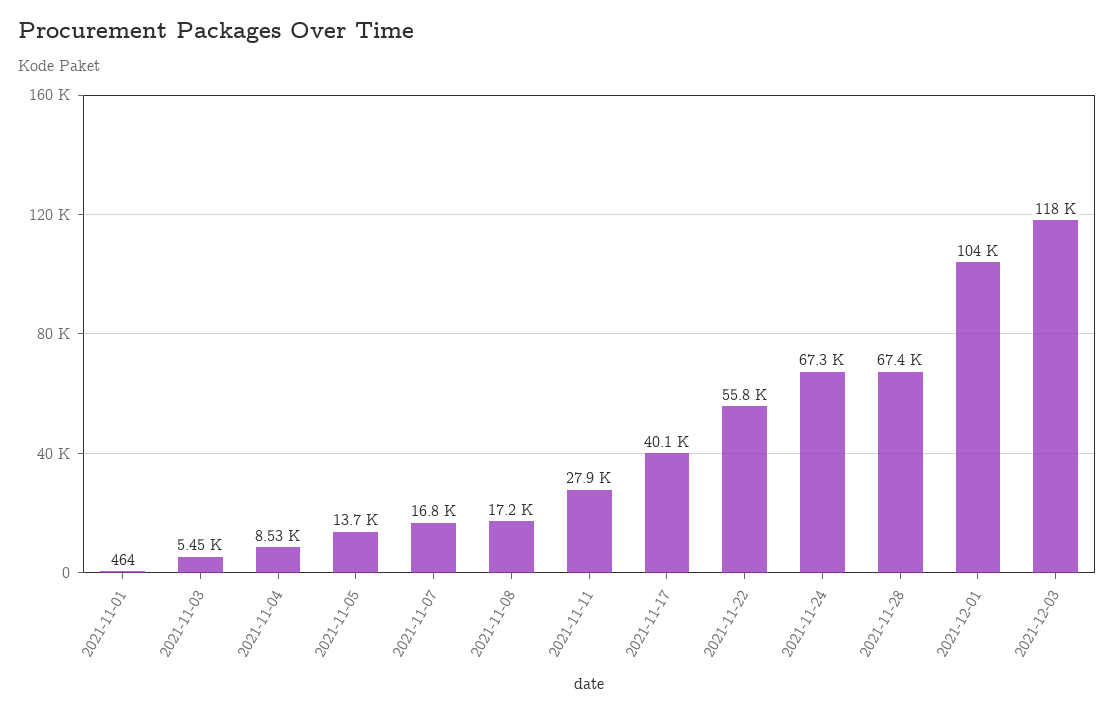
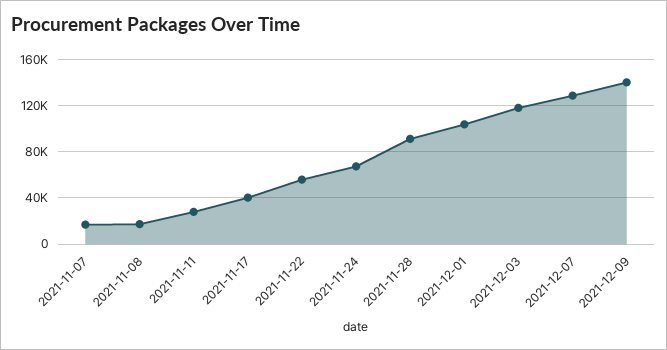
2021-11-01: 464 -> none
2021-11-03: 5450 -> none
2021-11-04: 8530 -> none
2021-11-05: 13700 -> none
2021-11-28: 67400 -> 90000
2021-12-07: none -> 130000
2021-12-09: none -> 140000

